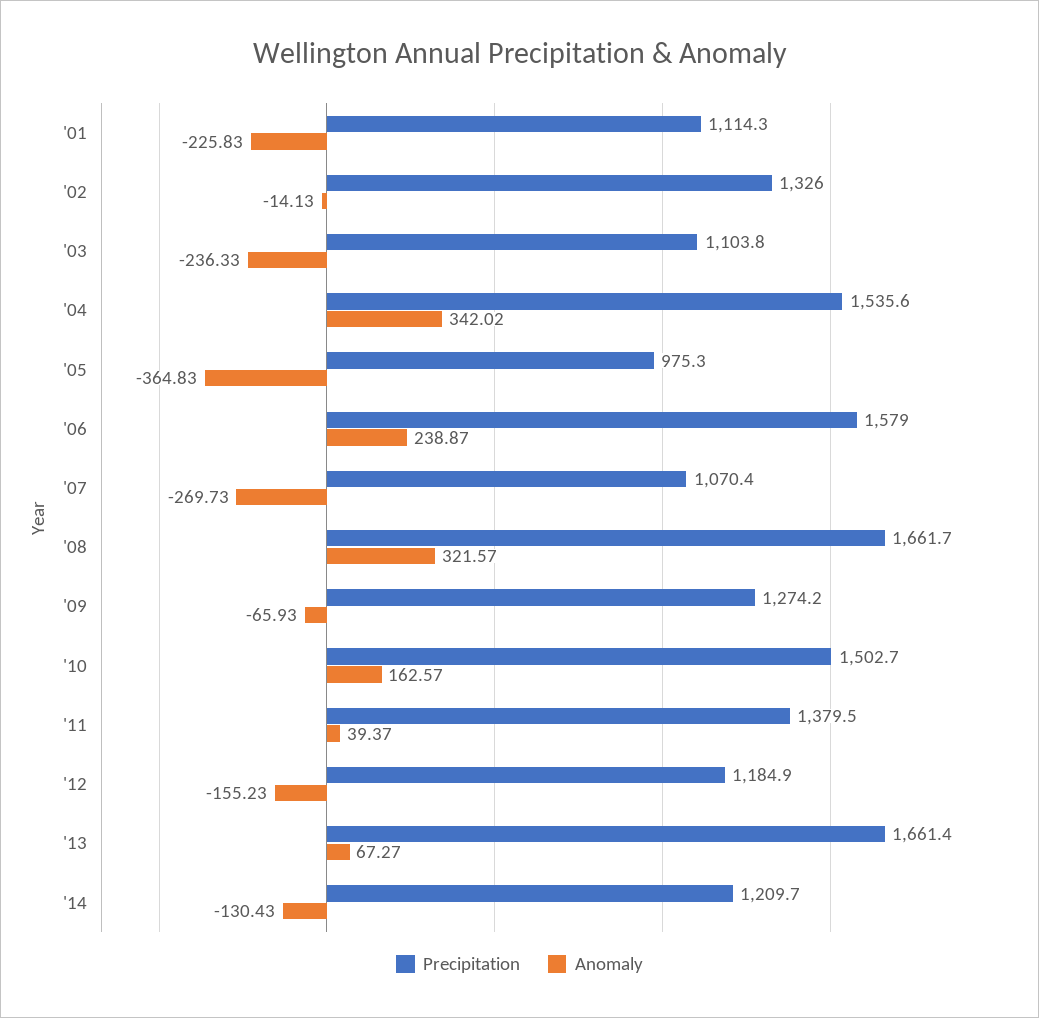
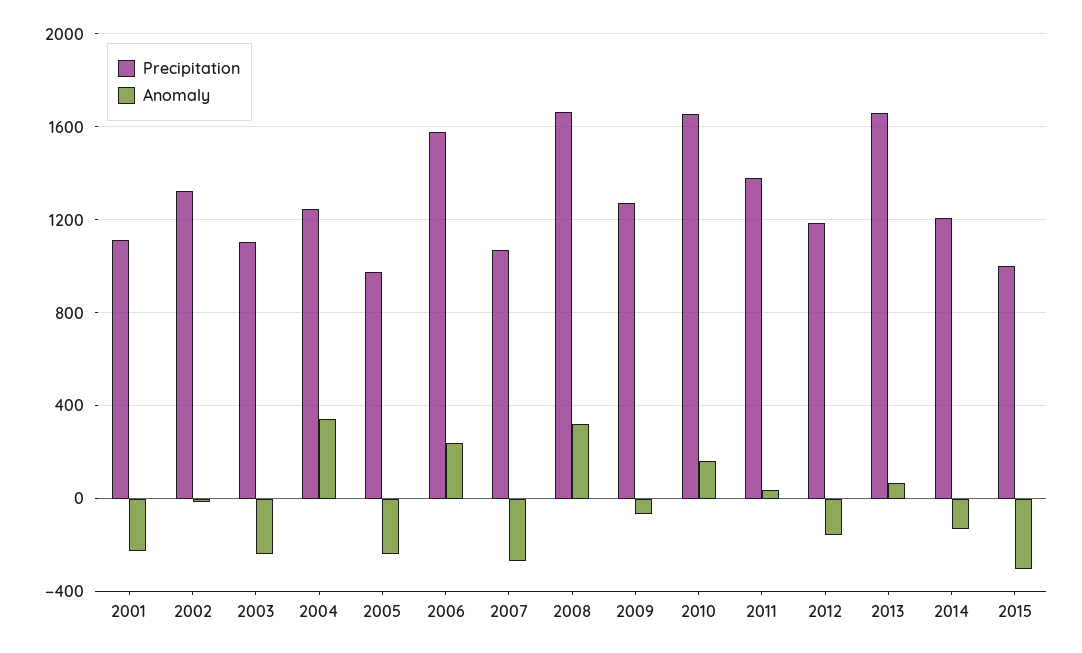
Precipitation, '04: 1535.6 -> 1250
Anomaly, '05: -364.83 -> -250
Precipitation, '10: 1502.7 -> 1650
Precipitation, 2015: none -> 1000
Anomaly, 2015: none -> -300

